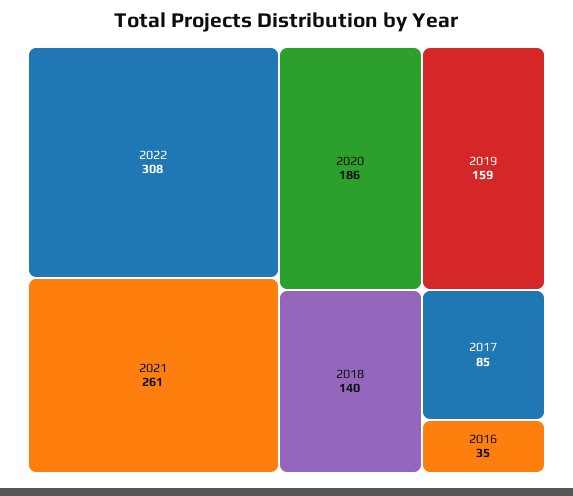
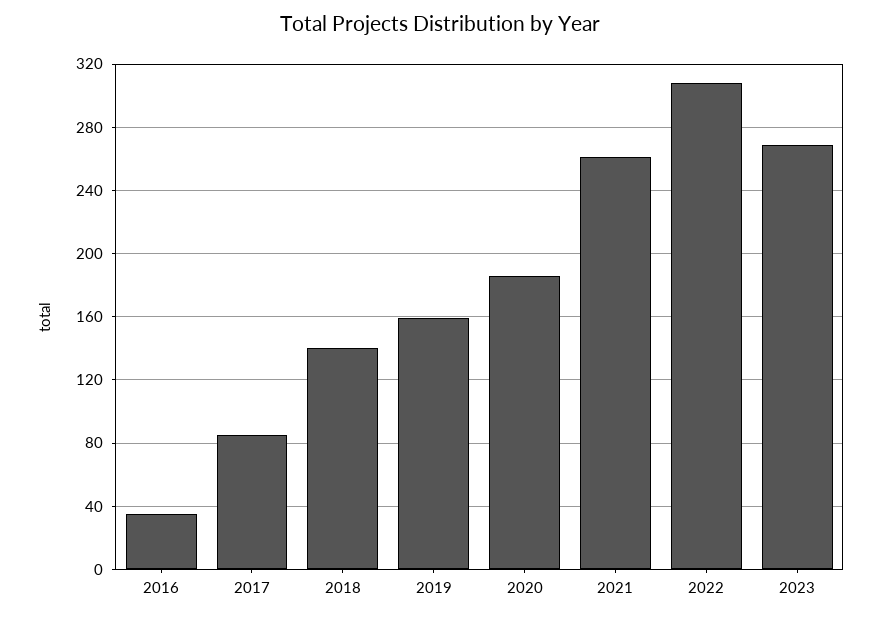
2023: none -> 270

